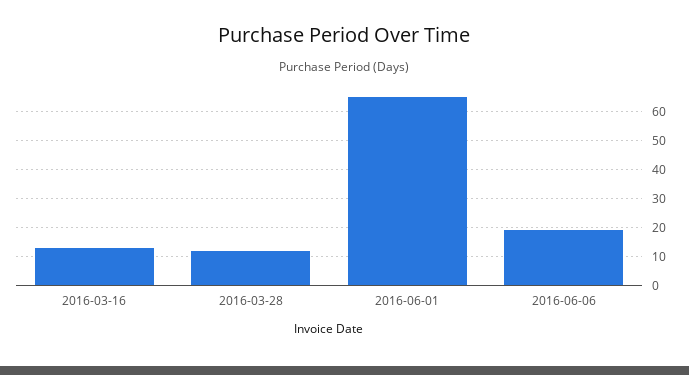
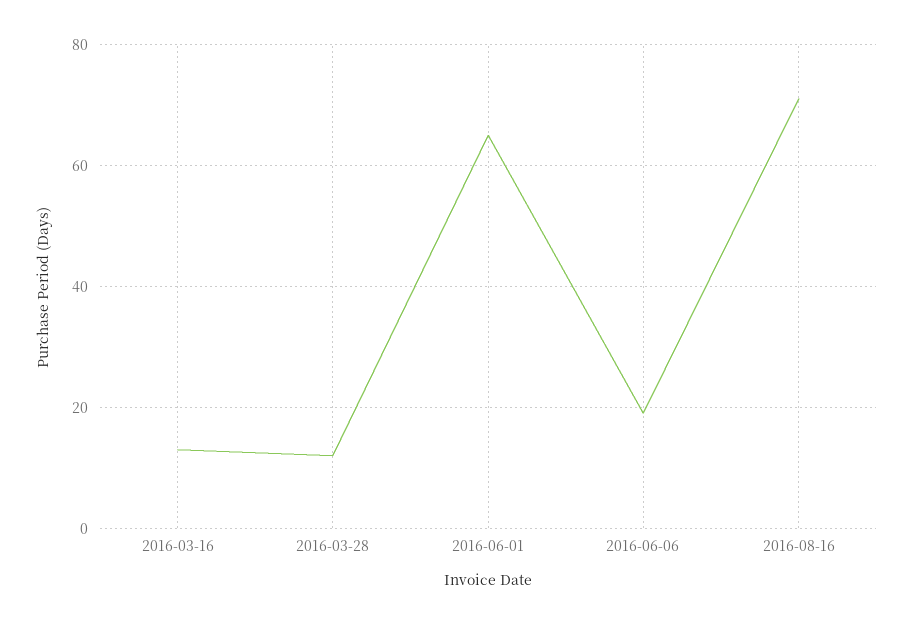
2016-08-16: none -> 70

